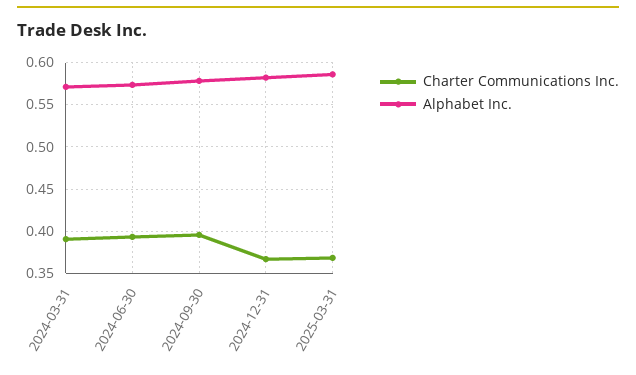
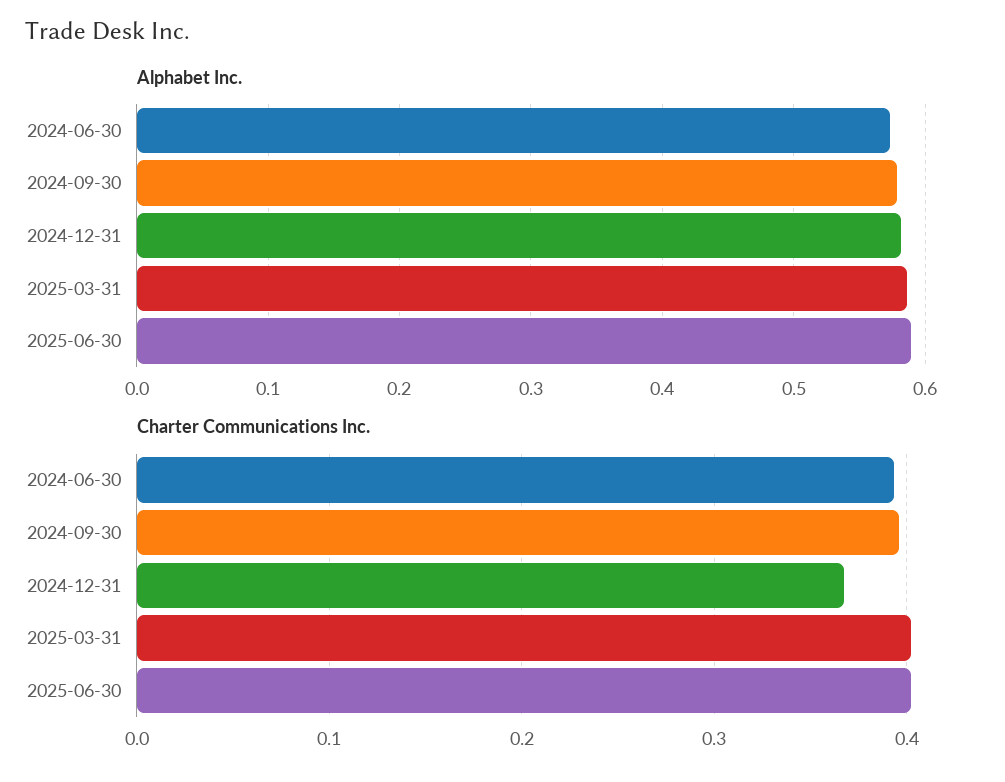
Charter Communications Inc., 2024-03-31: 0.39 -> none
Alphabet Inc., 2024-03-31: 0.57 -> none
Charter Communications Inc., 2025-03-31: 0.37 -> 0.4
Alphabet Inc., 2025-06-30: none -> 0.59
Charter Communications Inc., 2025-06-30: none -> 0.4

